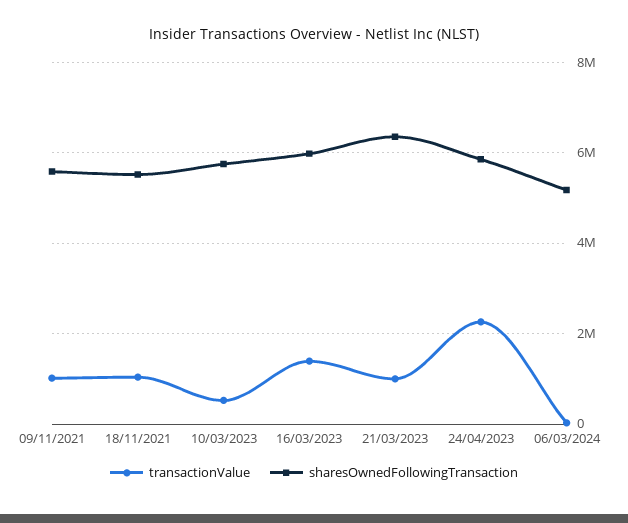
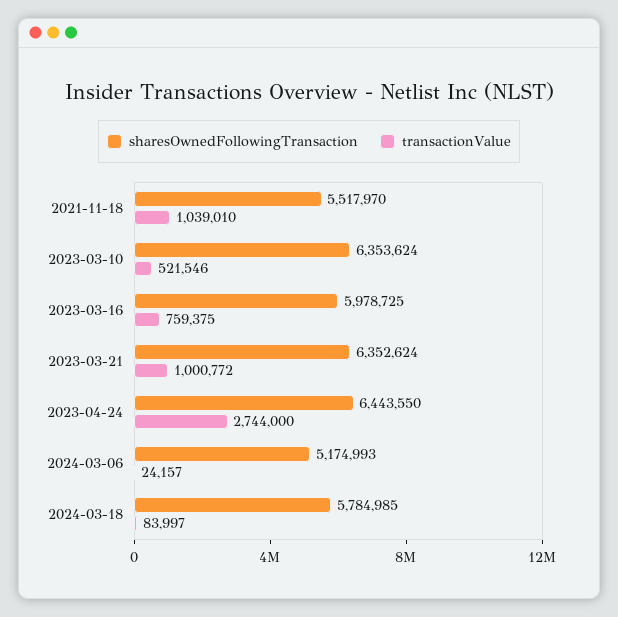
transactionValue, 09/11/2021: 1000000 -> none
sharesOwnedFollowingTransaction, 09/11/2021: 5600000 -> none
sharesOwnedFollowingTransaction, 10/03/2023: 5800000 -> 6353624
transactionValue, 16/03/2023: 1400000 -> 759375
transactionValue, 24/04/2023: 2200000 -> 2744000
sharesOwnedFollowingTransaction, 24/04/2023: 5800000 -> 6443550
sharesOwnedFollowingTransaction, 2024-03-18: none -> 5784985
transactionValue, 2024-03-18: none -> 83997

